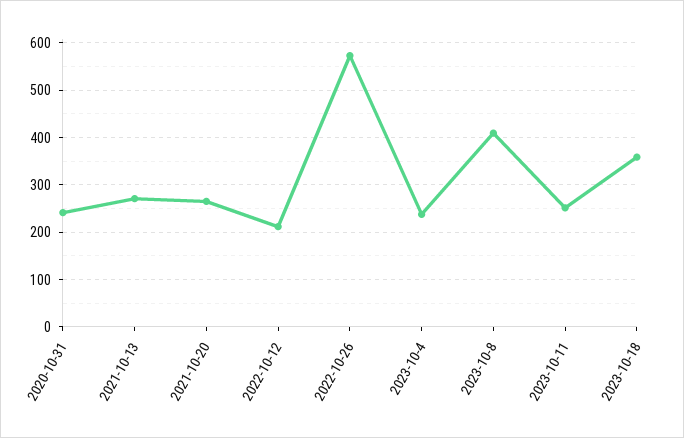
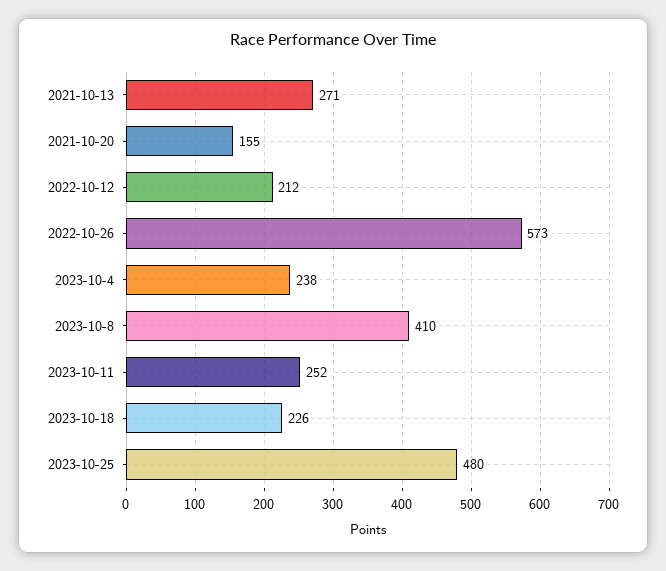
2020-10-31: 240 -> none
2021-10-20: 260 -> 155
2023-10-18: 360 -> 226
2023-10-25: none -> 480

